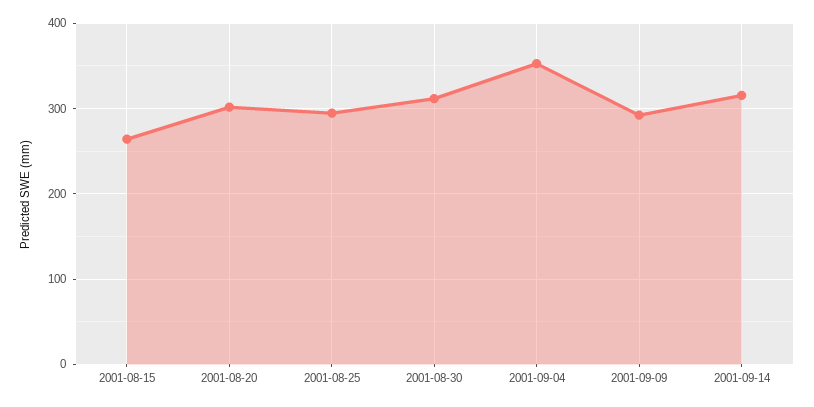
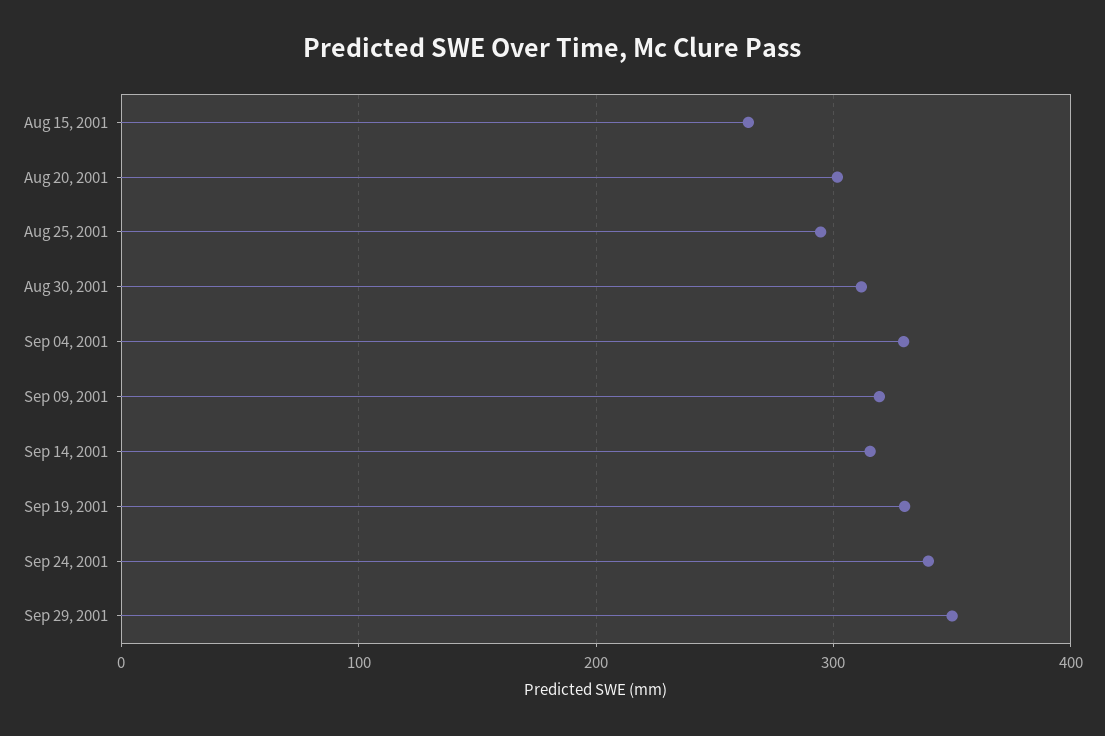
2001-09-04: 350 -> 330
2001-09-09: 290 -> 320
Sep 19, 2001: none -> 330
Sep 24, 2001: none -> 340
Sep 29, 2001: none -> 350

